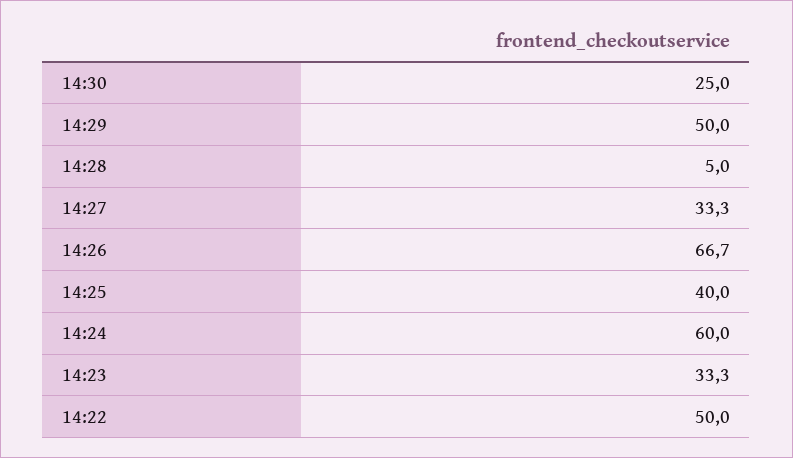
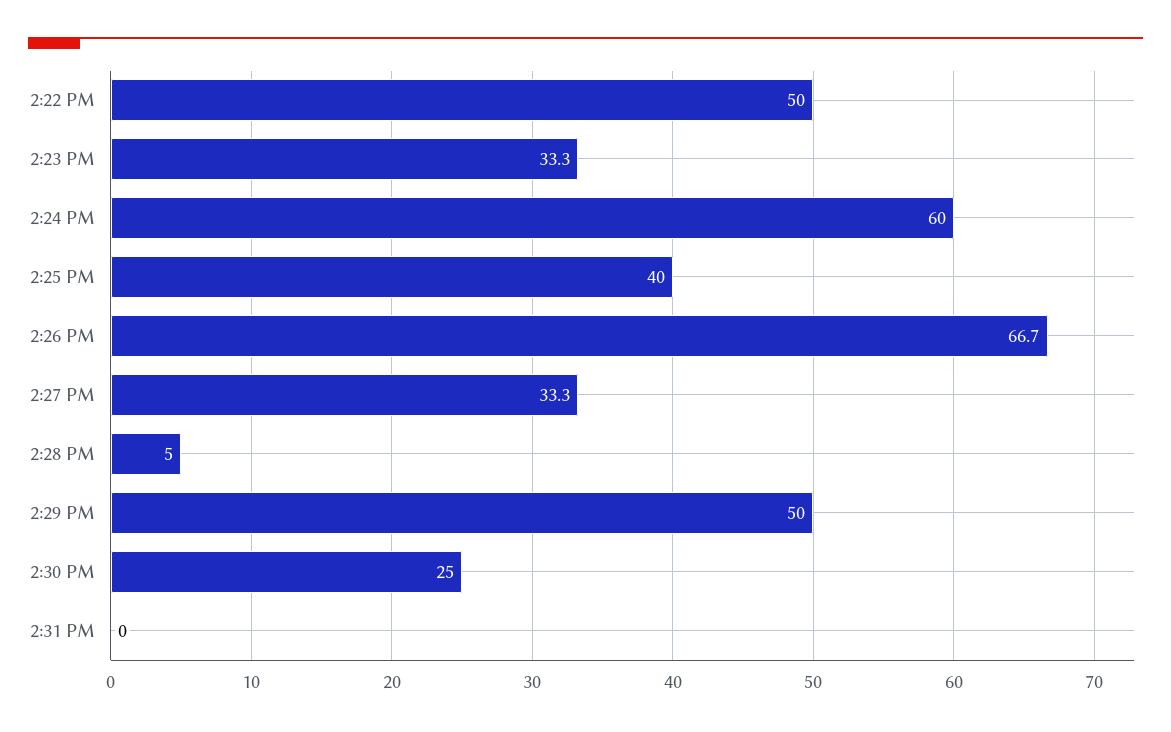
2:31 PM: none -> 0

